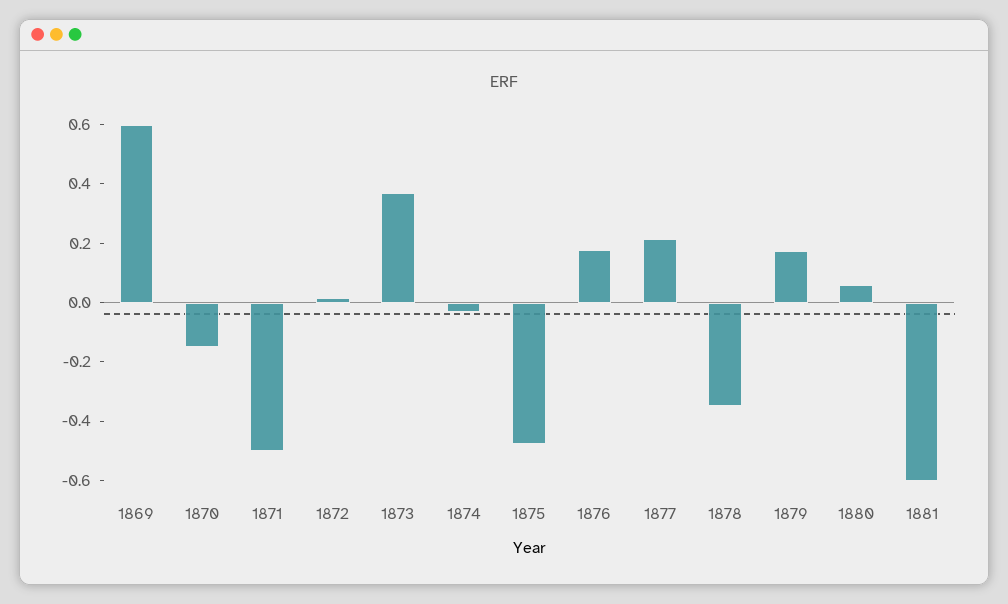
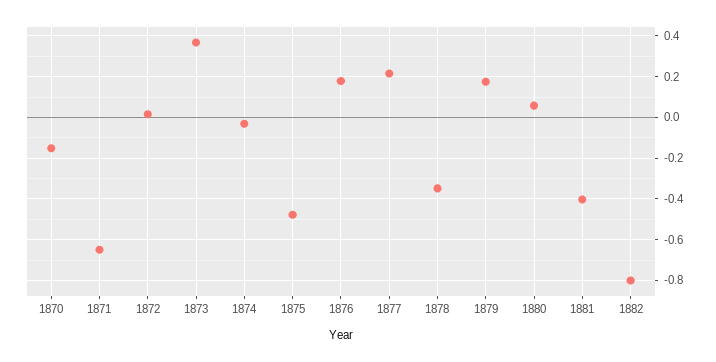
1869: 0.6 -> none
1871: -0.5 -> -0.65
1881: -0.6 -> -0.4
1882: none -> -0.8

